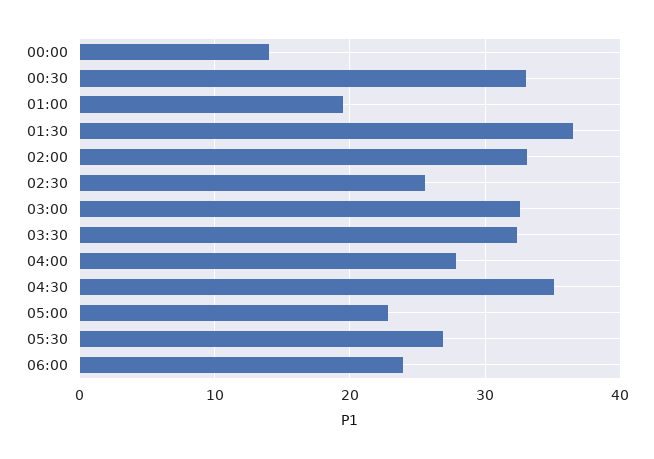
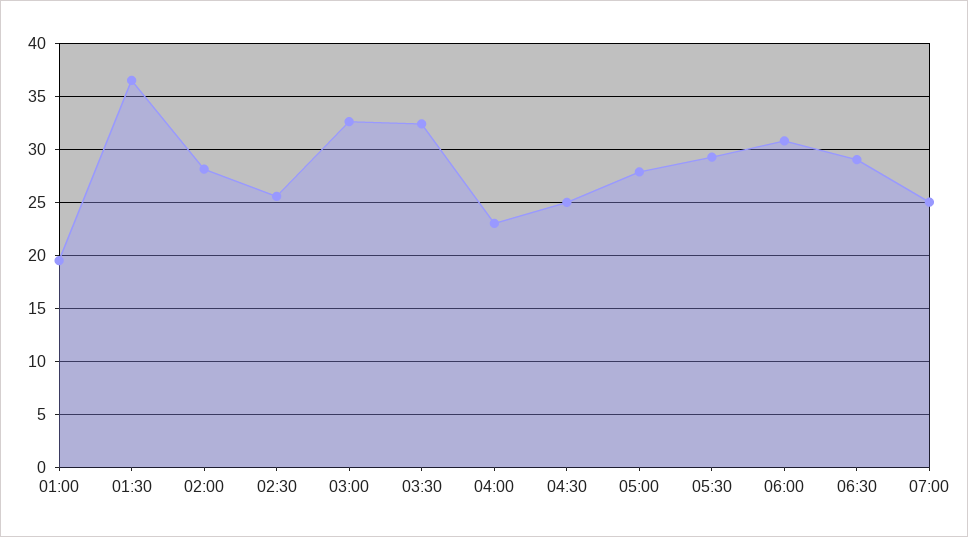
00:00: 14 -> none
00:30: 33 -> none
02:00: 33 -> 28
04:00: 28 -> 23
04:30: 35 -> 25
05:00: 23 -> 28
05:30: 27 -> 29
06:00: 24 -> 31
06:30: none -> 29
07:00: none -> 25

